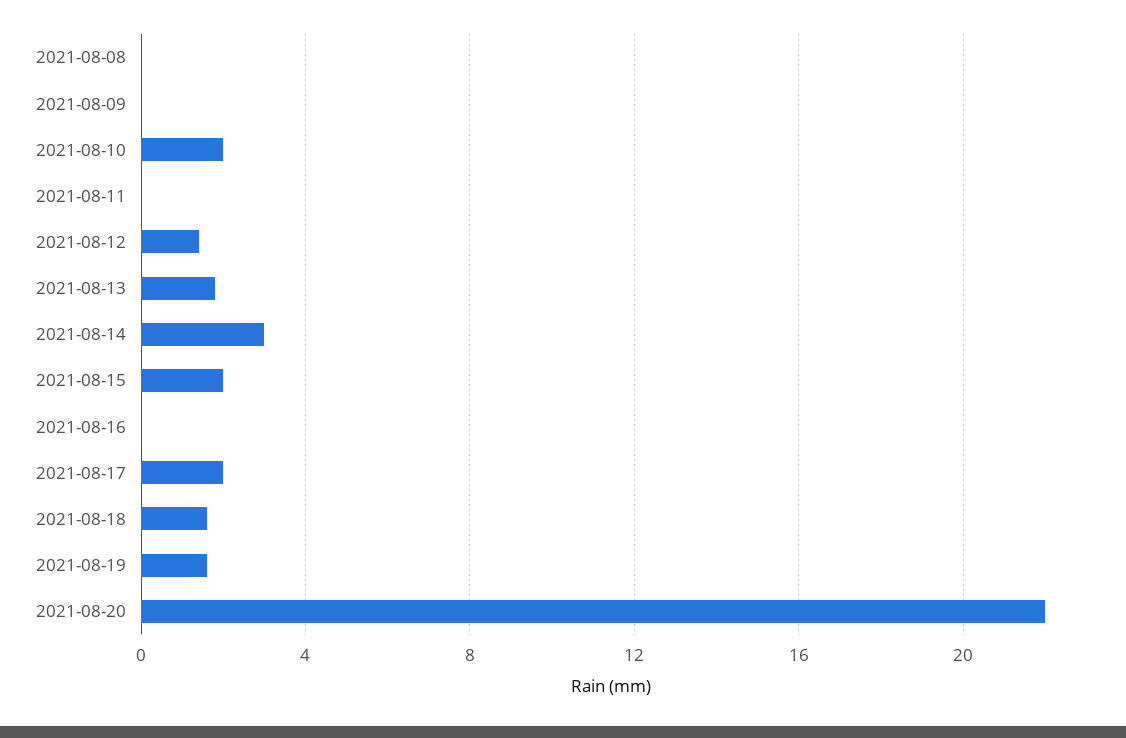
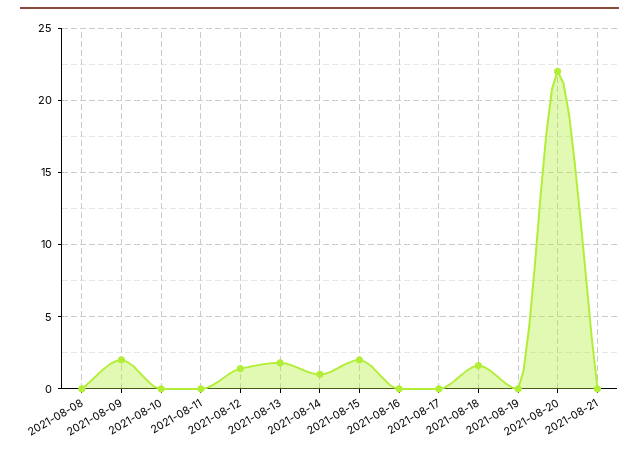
2021-08-09: 0 -> 2
2021-08-10: 2 -> 0
2021-08-14: 3 -> 1
2021-08-17: 2 -> 0
2021-08-19: 1.5 -> 0
2021-08-21: none -> 0

